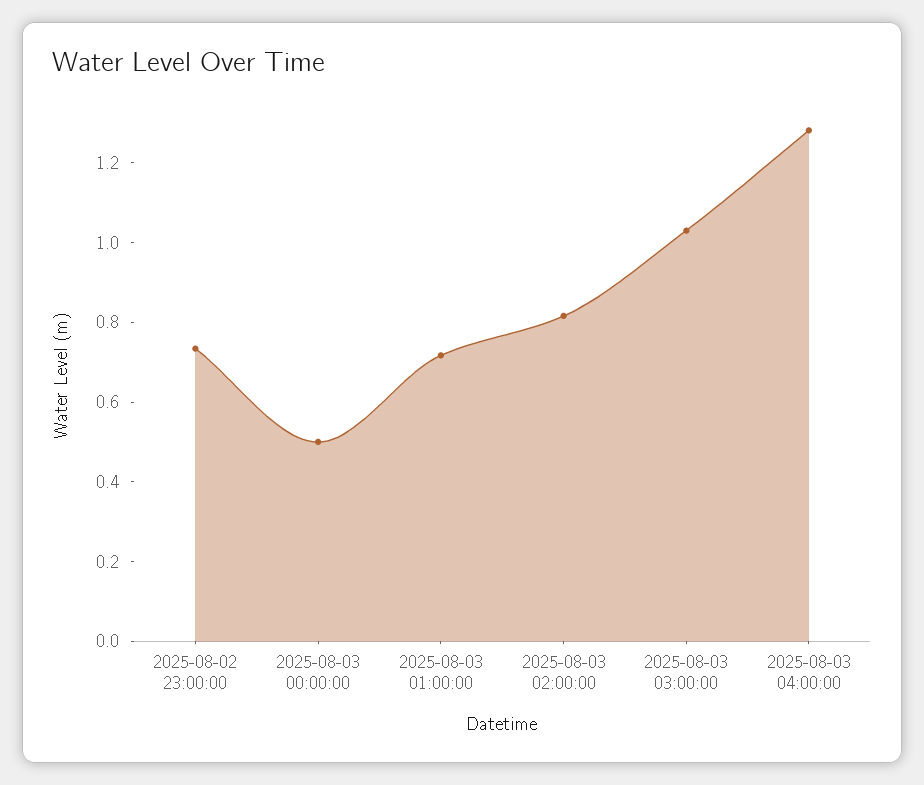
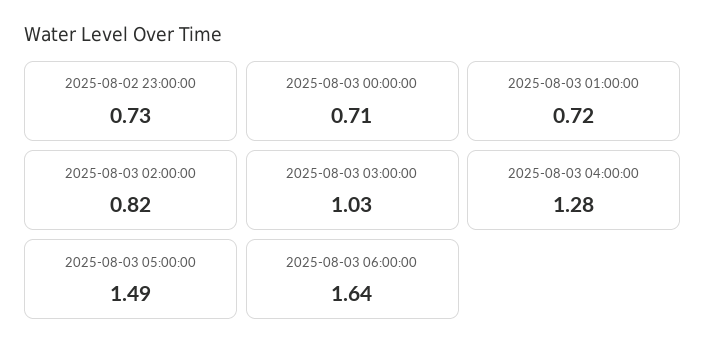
2025-08-03 00:00:00: 0.5 -> 0.71
2025-08-03 05:00:00: none -> 1.49
2025-08-03 06:00:00: none -> 1.64

